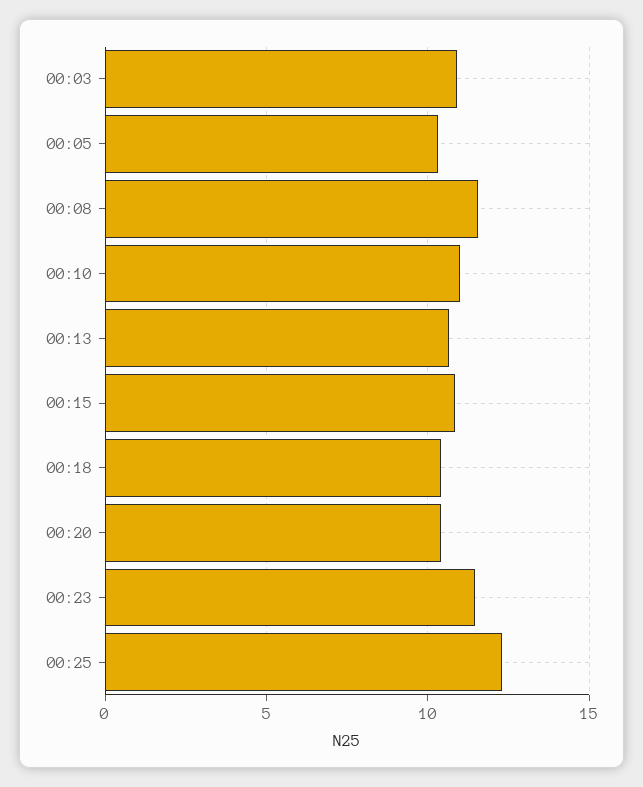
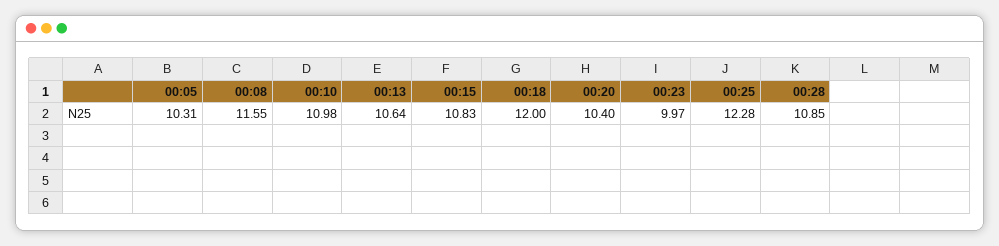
00:03: 11 -> none
00:18: 10.5 -> 12
00:23: 11.5 -> 9.97
00:28: none -> 10.85

